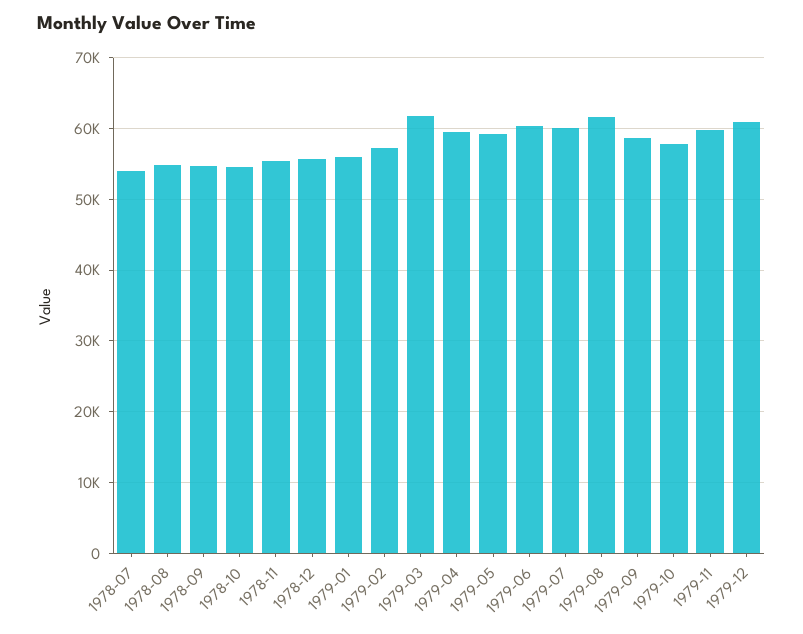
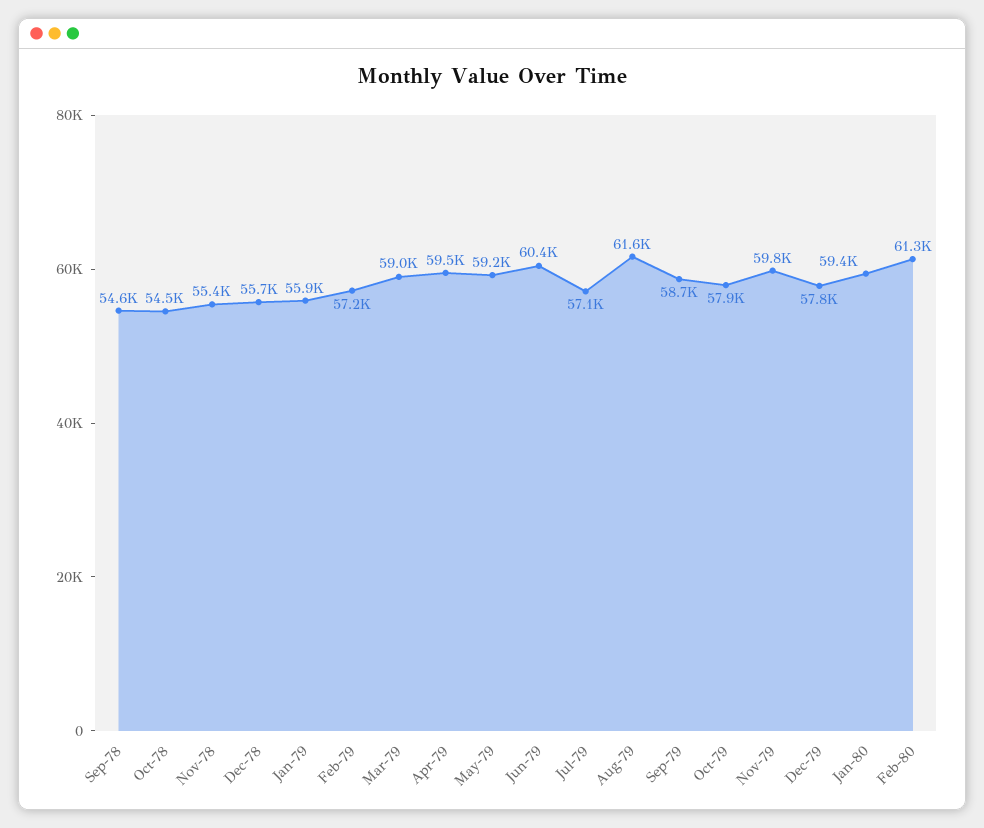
1978-07: 54000 -> none
1978-08: 55000 -> none
1979-03: 62000 -> 59000
1979-07: 60000 -> 57100
1979-12: 61000 -> 57800
Jan-80: none -> 59400
Feb-80: none -> 61300

